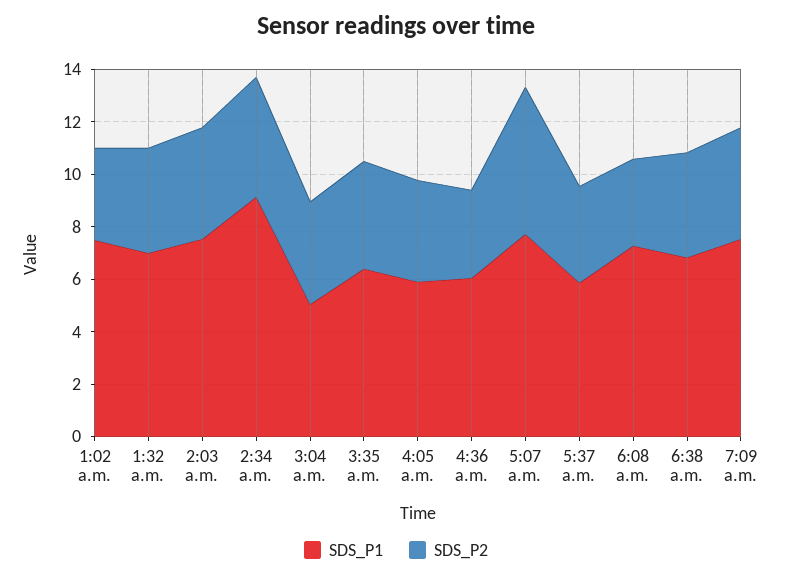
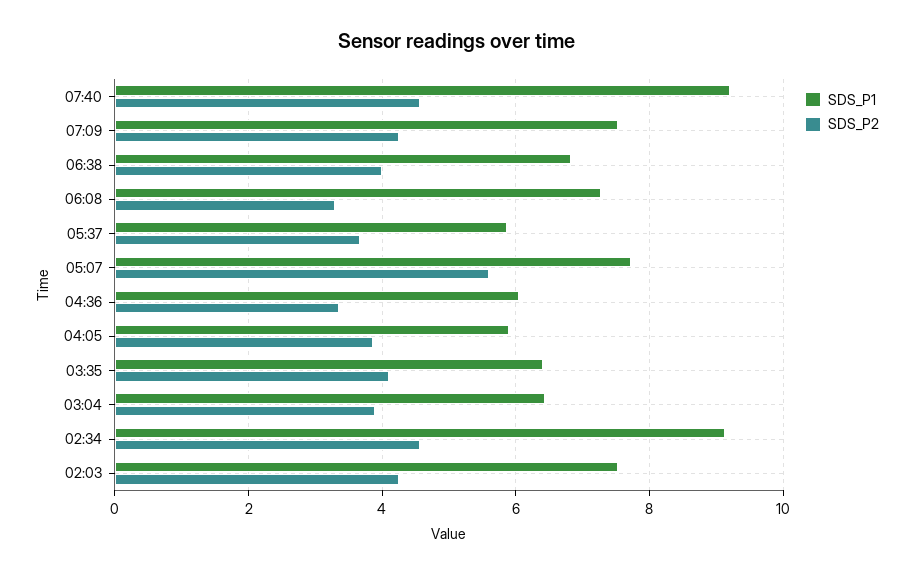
SDS_P1, 1:02 a.m.: 7.5 -> none
SDS_P2, 1:02 a.m.: 3.5 -> none
SDS_P1, 1:32 a.m.: 7 -> none
SDS_P2, 1:32 a.m.: 4 -> none
SDS_P1, 3:04 a.m.: 5 -> 6.4
SDS_P1, 07:40: none -> 9.2
SDS_P2, 07:40: none -> 4.6

